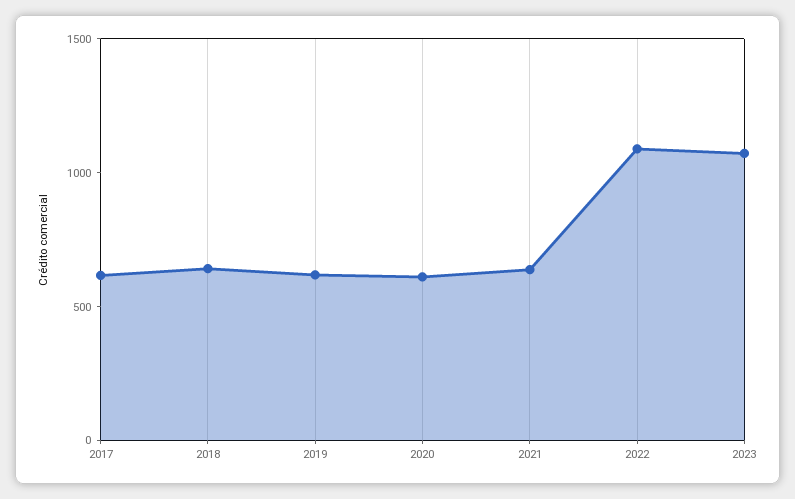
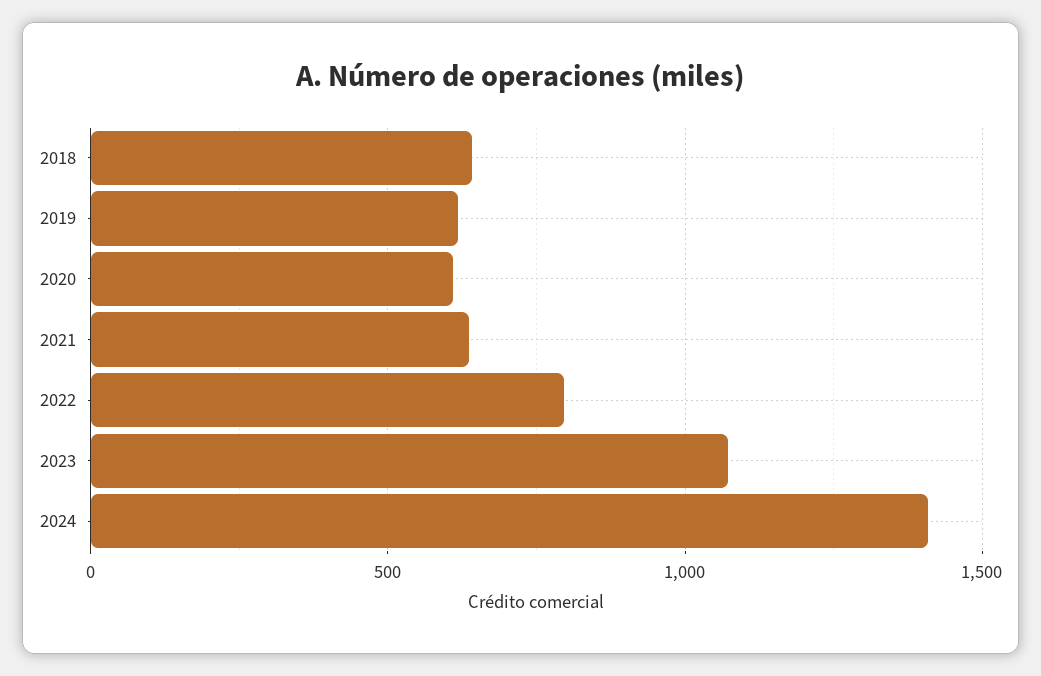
2017: 600 -> none
2022: 1100 -> 800
2024: none -> 1400

